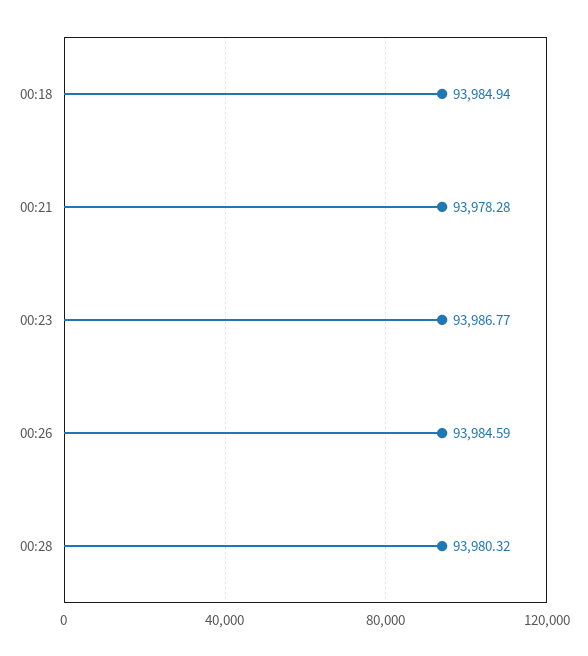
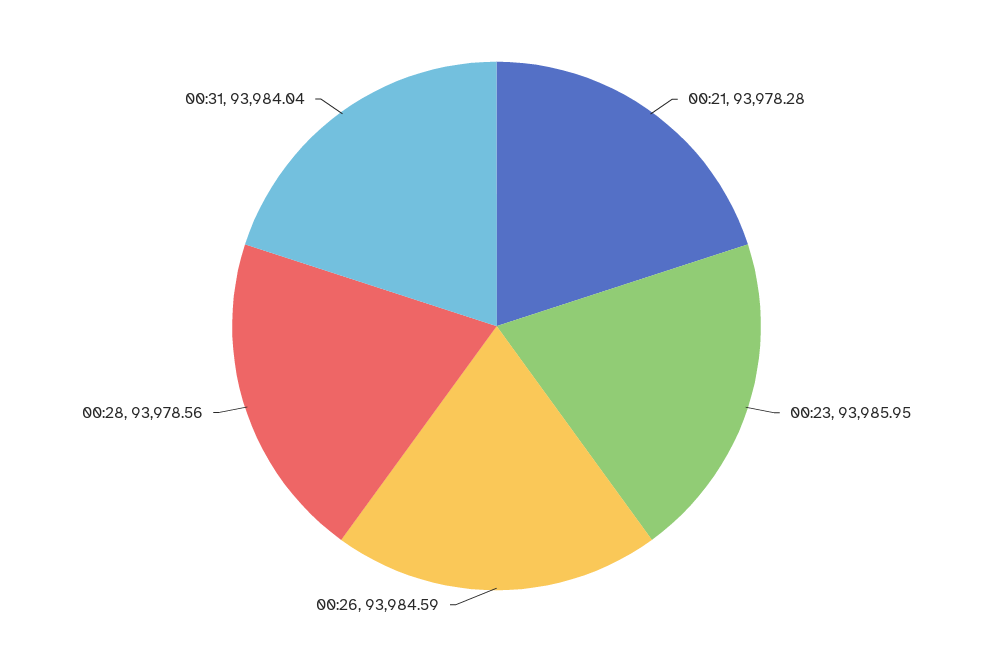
00:18: 93984.94 -> none
00:23: 93986.77 -> 93985.95
00:28: 93980.32 -> 93978.56
00:31: none -> 93984.04

